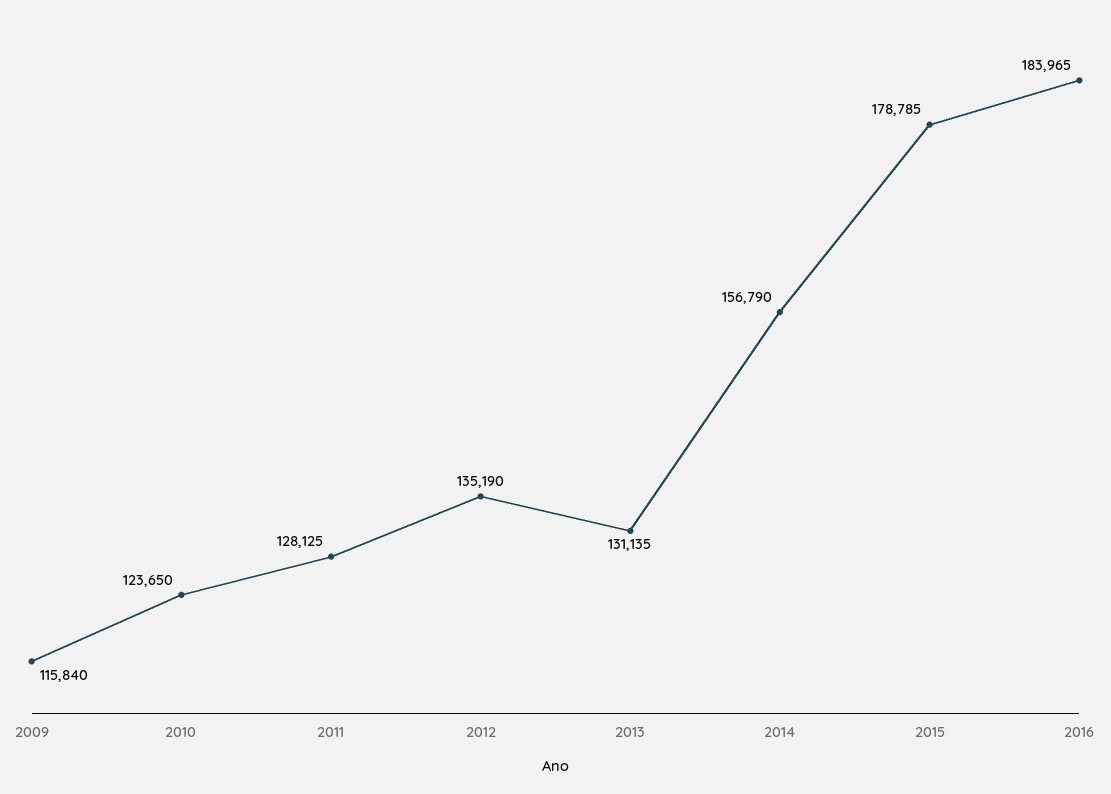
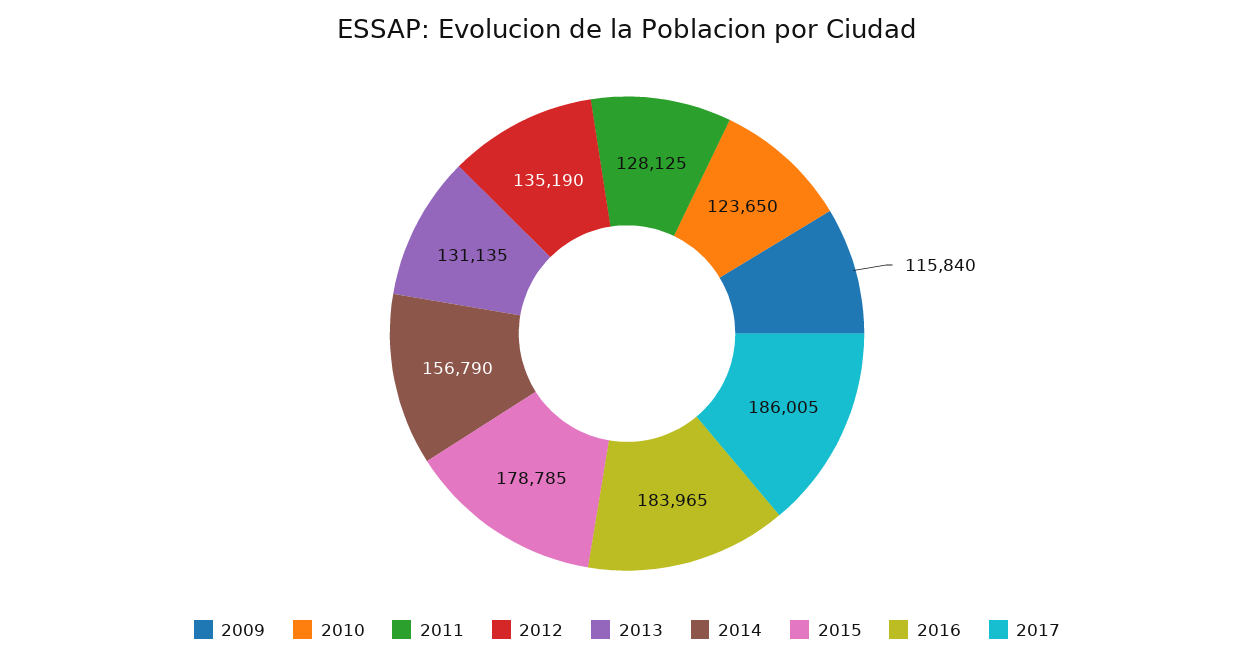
2017: none -> 186005

